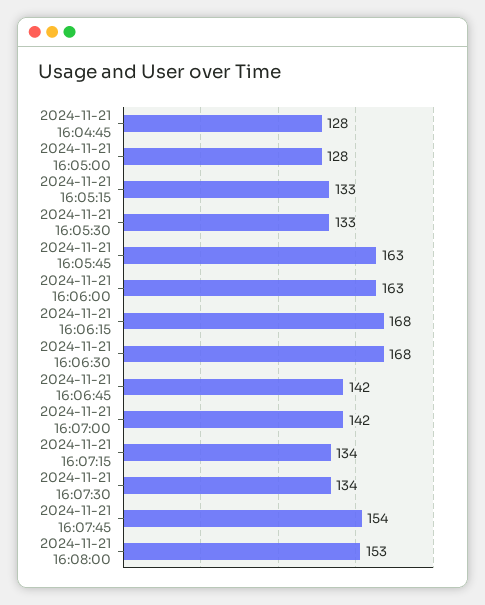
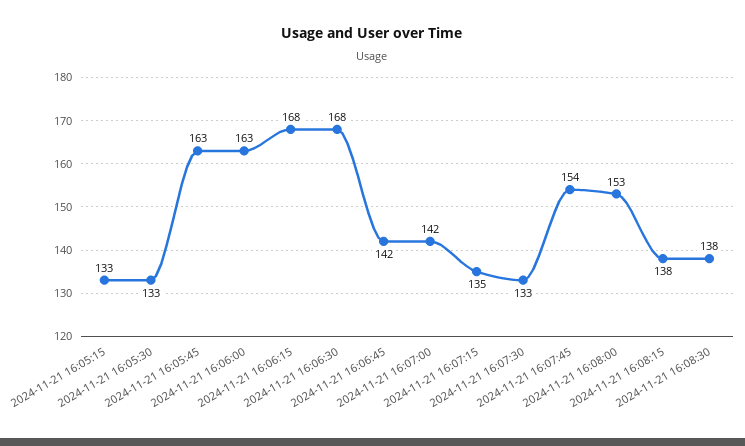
2024-11-21 16:04:45: 128 -> none
2024-11-21 16:05:00: 128 -> none
2024-11-21 16:07:15: 134 -> 135
2024-11-21 16:07:30: 134 -> 133
2024-11-21 16:08:15: none -> 138
2024-11-21 16:08:30: none -> 138

